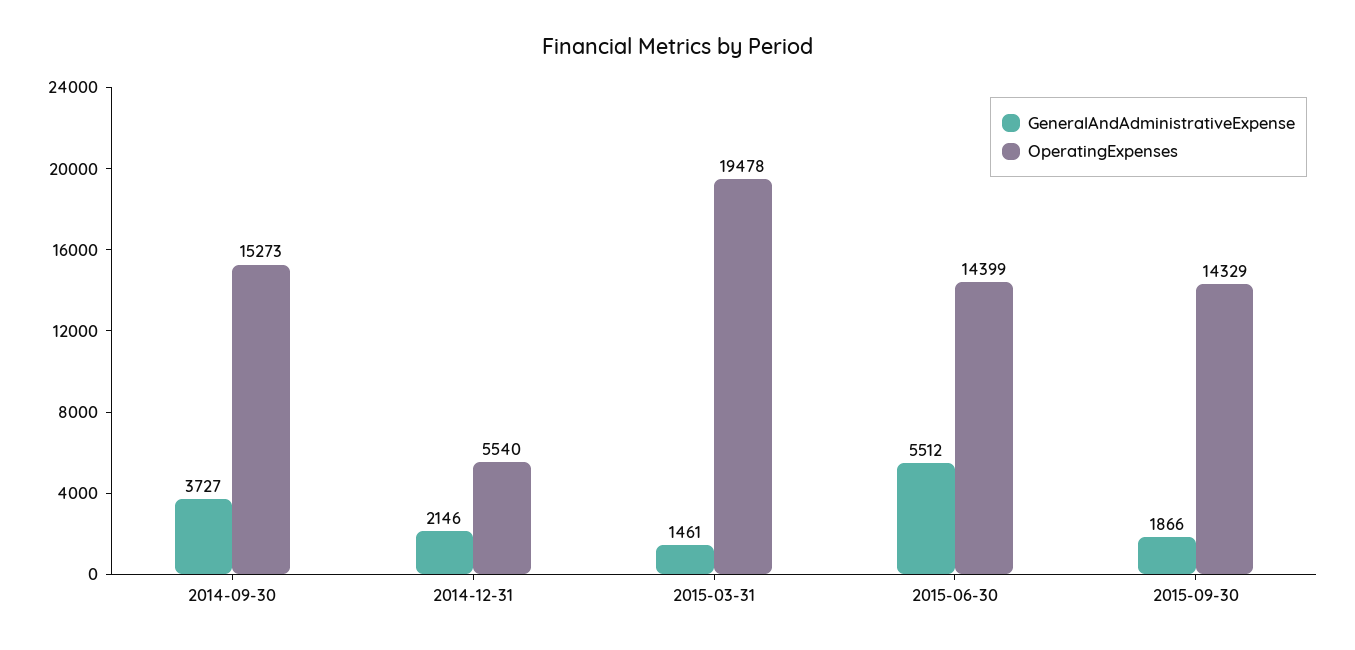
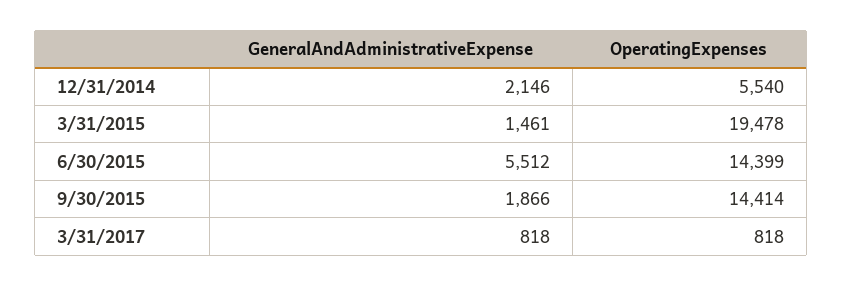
GeneralAndAdministrativeExpense, 2014-09-30: 3727 -> none
OperatingExpenses, 2014-09-30: 15273 -> none
OperatingExpenses, 2015-09-30: 14329 -> 14414
GeneralAndAdministrativeExpense, 3/31/2017: none -> 818
OperatingExpenses, 3/31/2017: none -> 818

